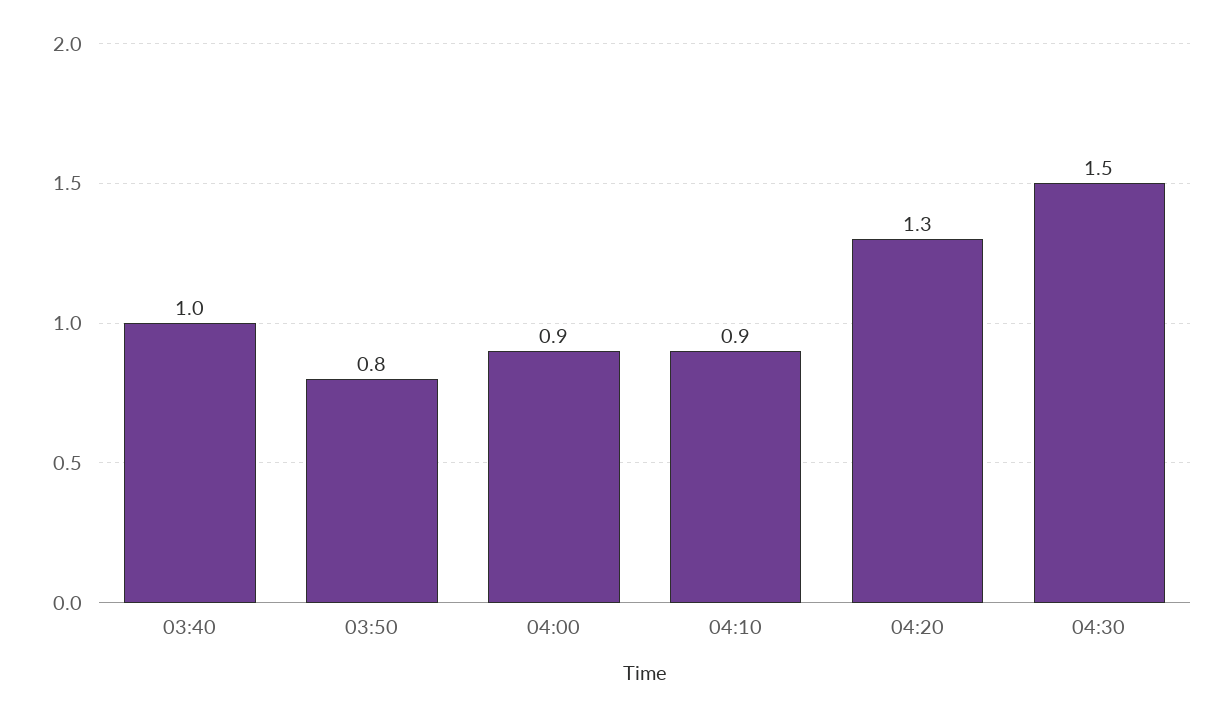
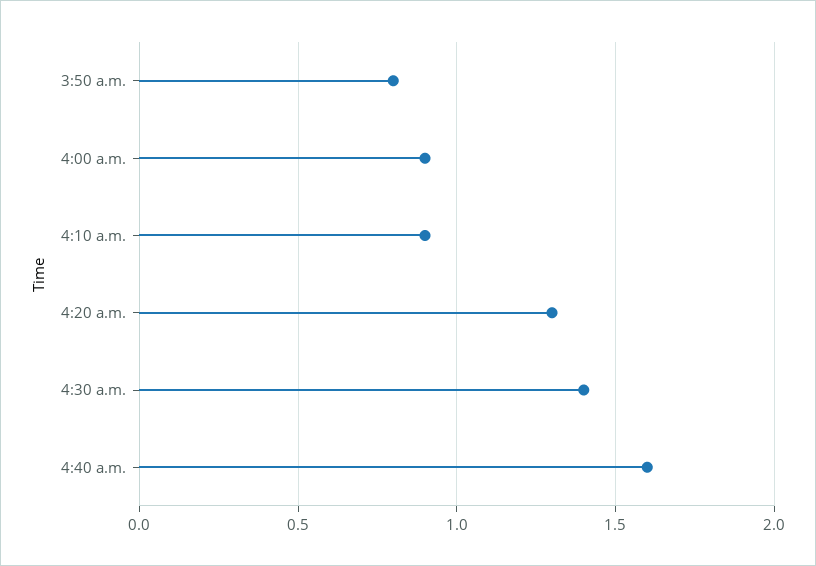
03:40: 1 -> none
04:30: 1.5 -> 1.4
4:40 a.m.: none -> 1.6

